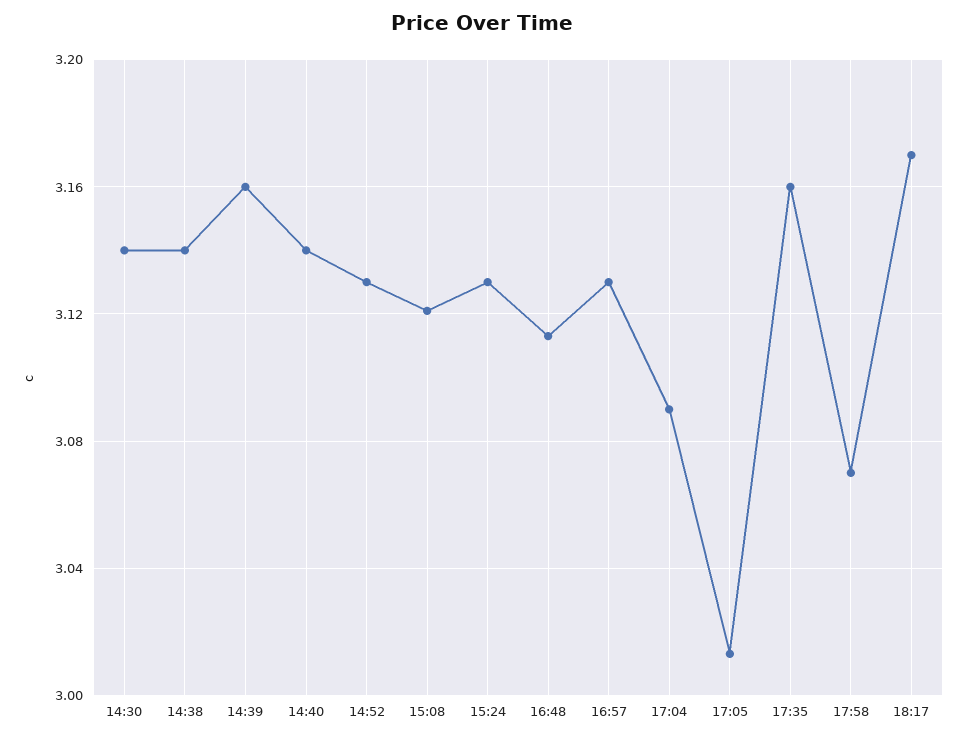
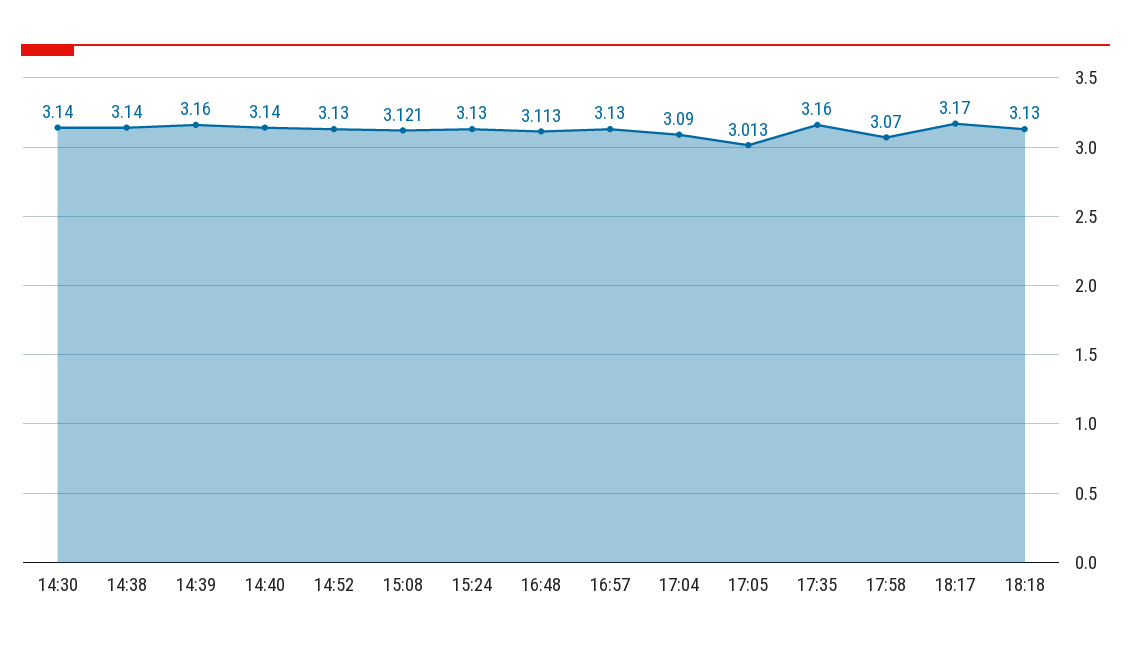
18:18: none -> 3.13

